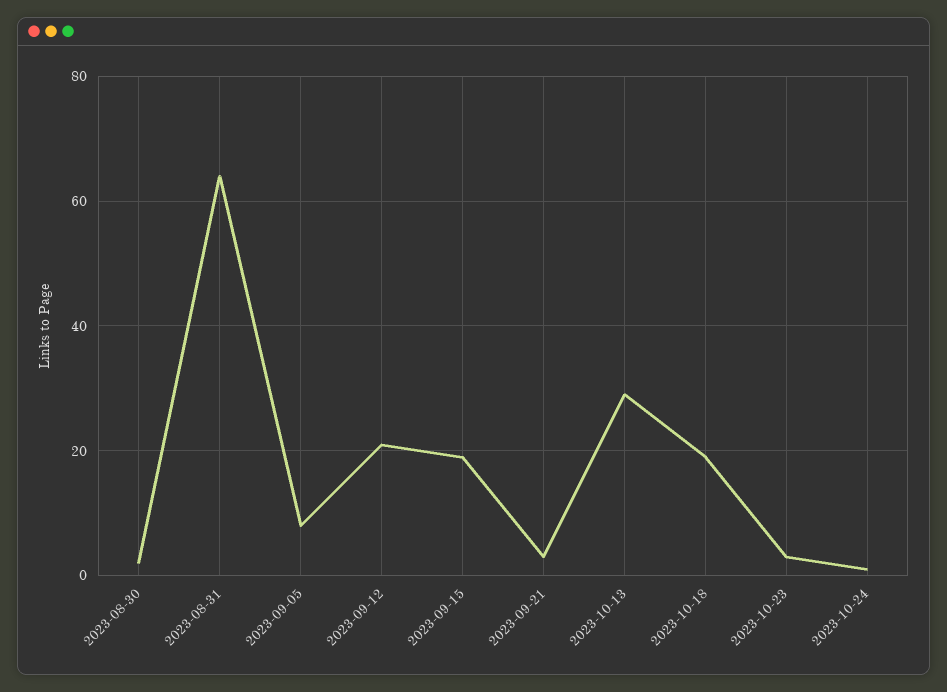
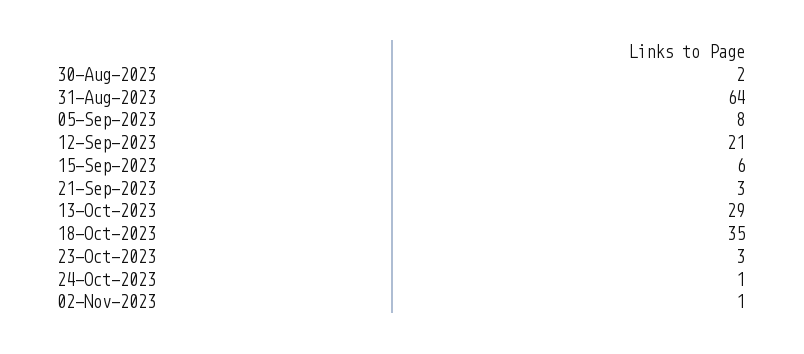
2023-09-15: 20 -> 6
2023-10-18: 20 -> 35
02-Nov-2023: none -> 1

